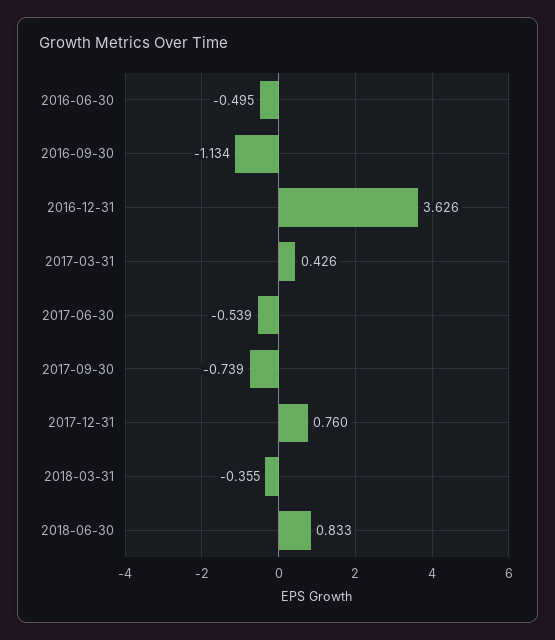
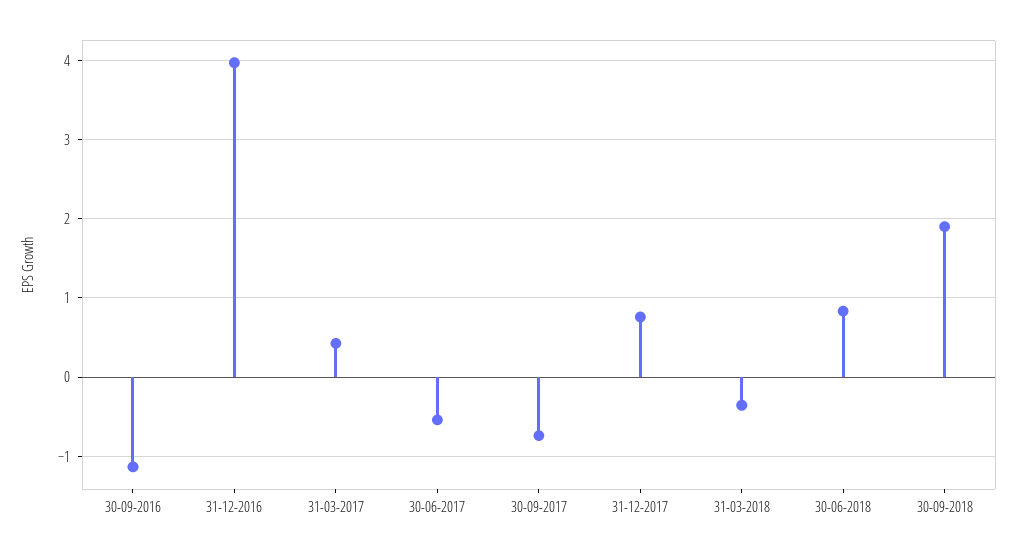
2016-06-30: -0.495 -> none
2016-12-31: 3.626 -> 4
30-09-2018: none -> 1.9

